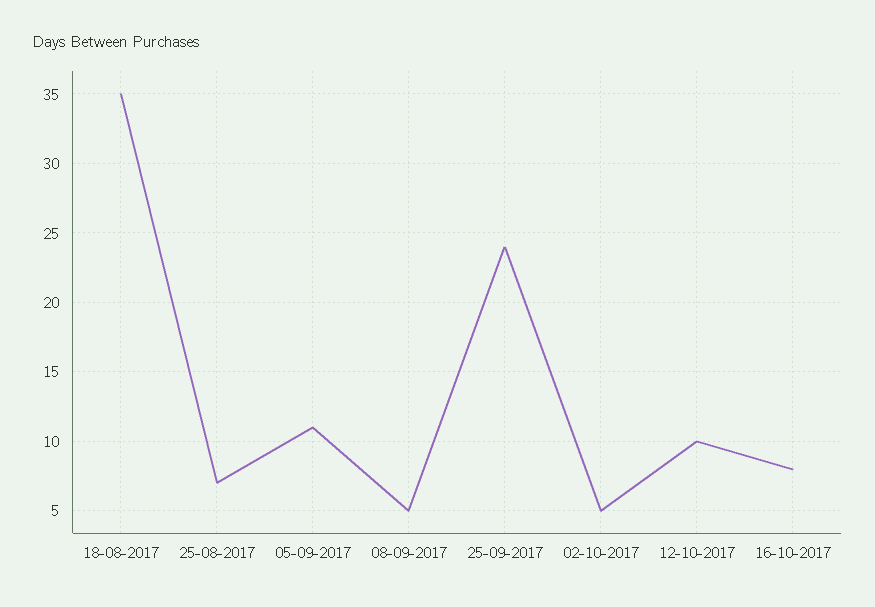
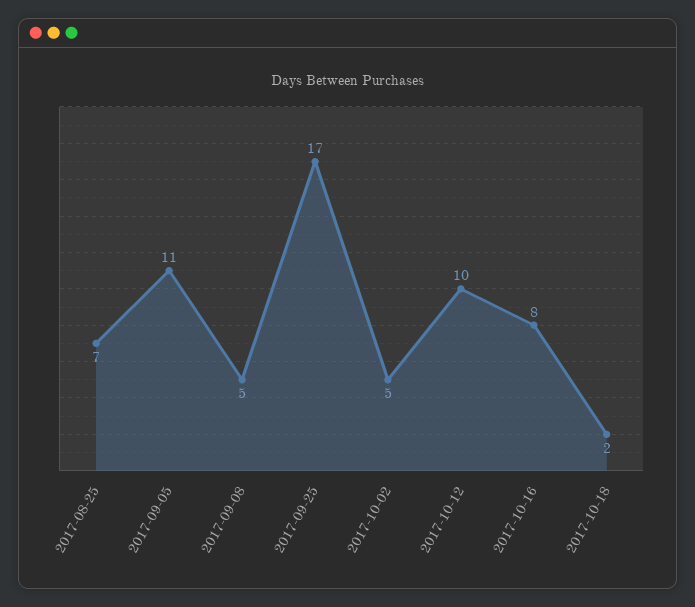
18-08-2017: 35 -> none
25-09-2017: 24 -> 17
2017-10-18: none -> 2

